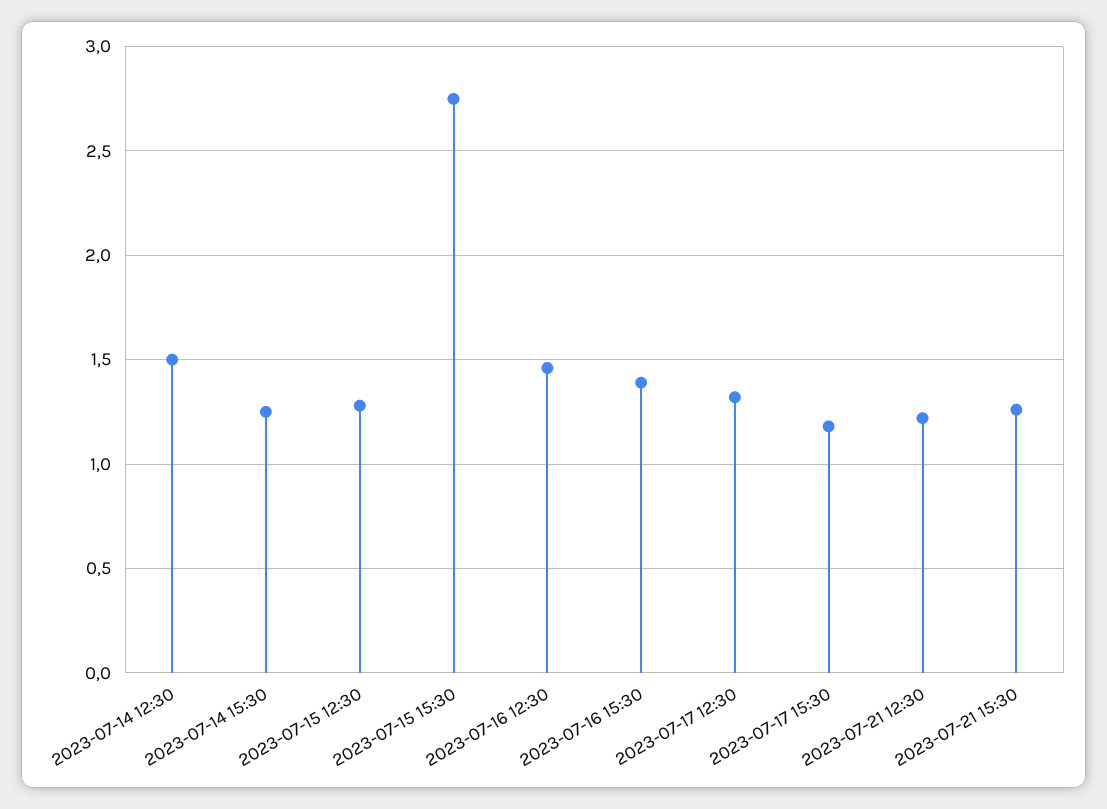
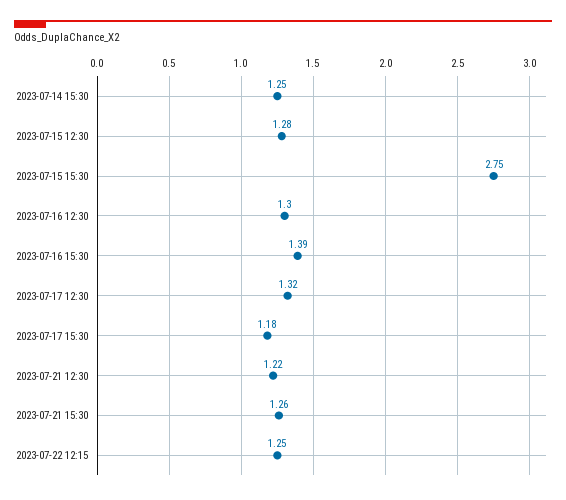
2023-07-14 12:30: 1.5 -> none
2023-07-16 12:30: 1.45 -> 1.3
2023-07-22 12:15: none -> 1.25

